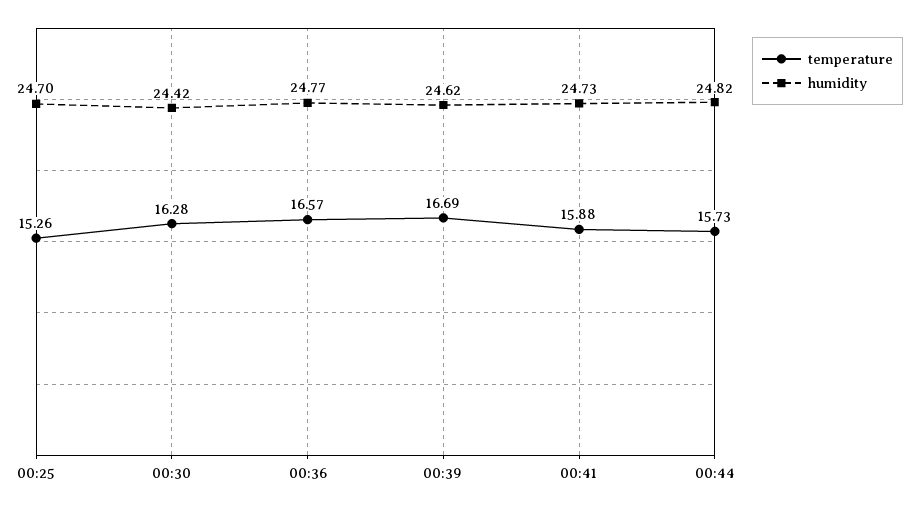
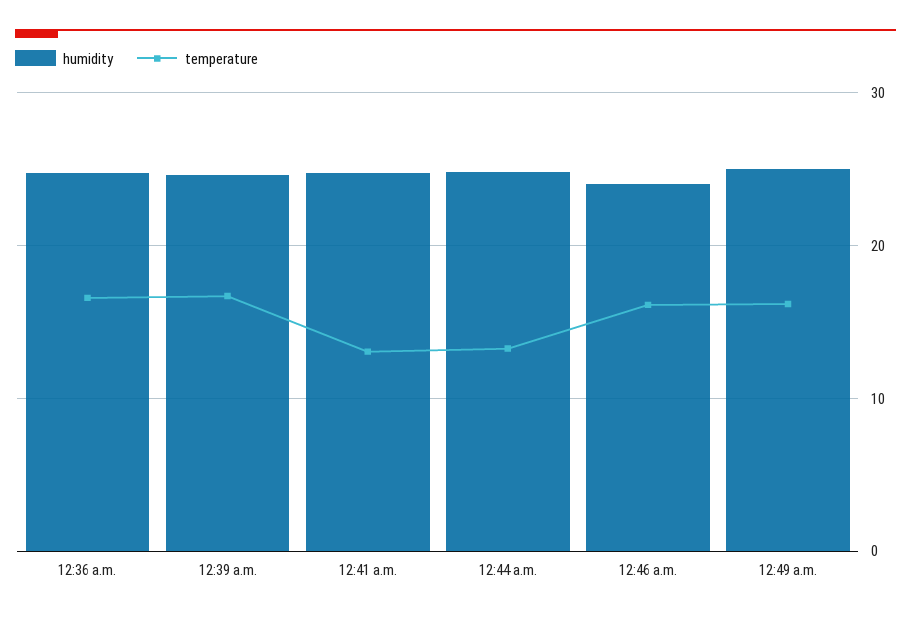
temperature, 00:25: 15.26 -> none
humidity, 00:25: 24.7 -> none
temperature, 00:30: 16.28 -> none
humidity, 00:30: 24.42 -> none
temperature, 00:41: 15.88 -> 13
temperature, 00:44: 15.73 -> 13
humidity, 12:46 a.m.: none -> 24
temperature, 12:46 a.m.: none -> 16
humidity, 12:49 a.m.: none -> 25
temperature, 12:49 a.m.: none -> 16

